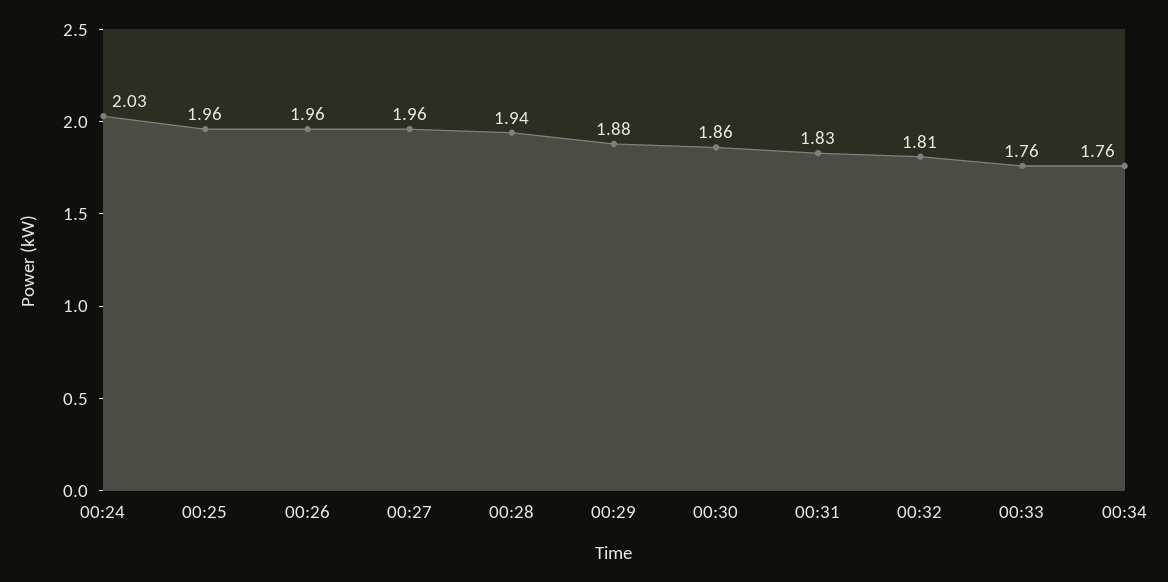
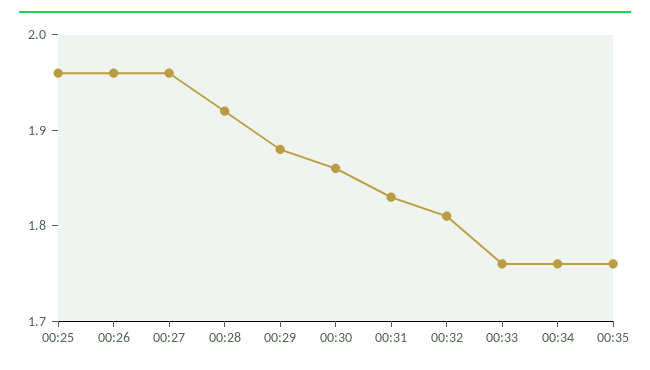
00:24: 2.03 -> none
00:28: 1.94 -> 1.92
00:35: none -> 1.76

